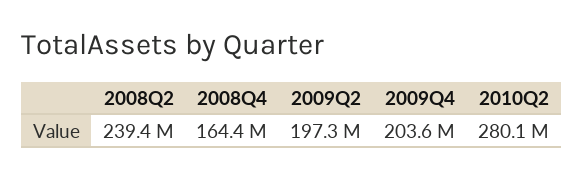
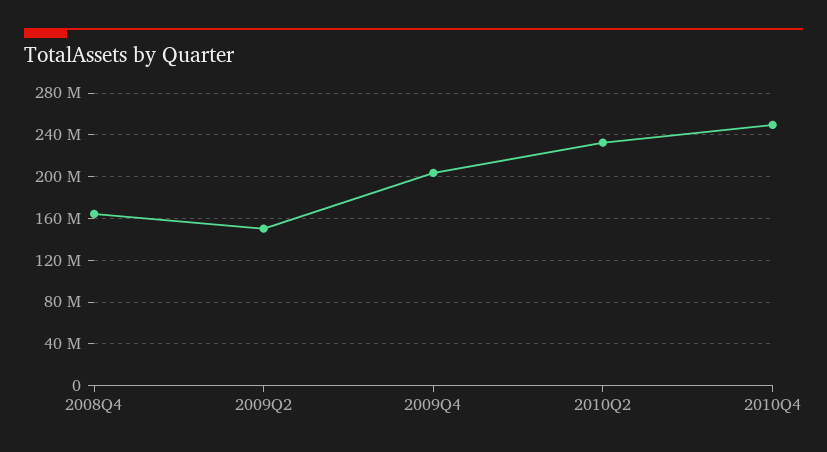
2008Q2: 239400000 -> none
2009Q2: 197300000 -> 150000000
2010Q2: 280100000 -> 230000000
2010Q4: none -> 250000000

